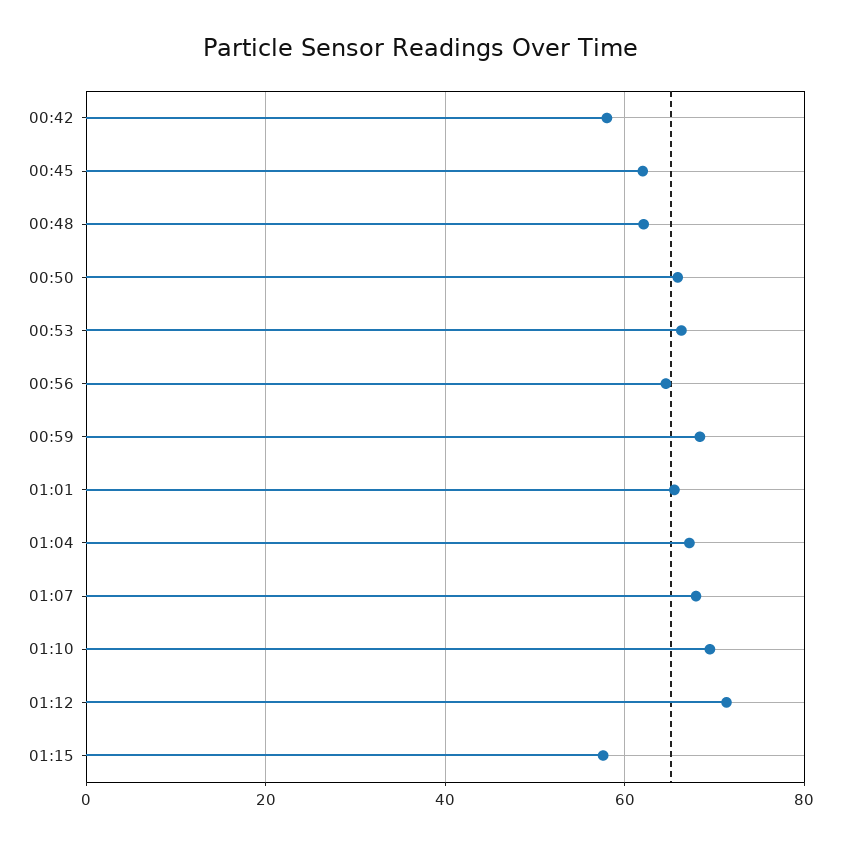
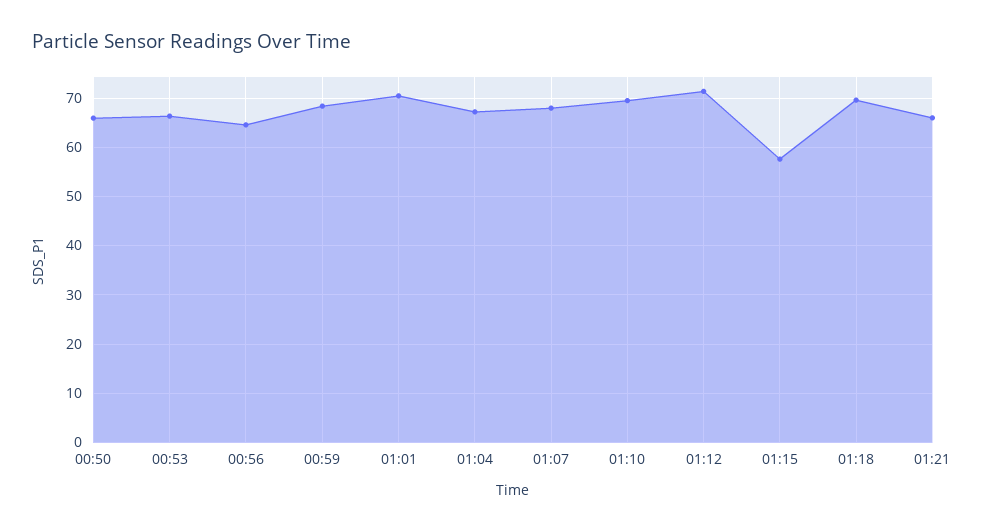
00:42: 58 -> none
00:45: 62 -> none
00:48: 62 -> none
01:01: 66 -> 70
01:18: none -> 70
01:21: none -> 66

